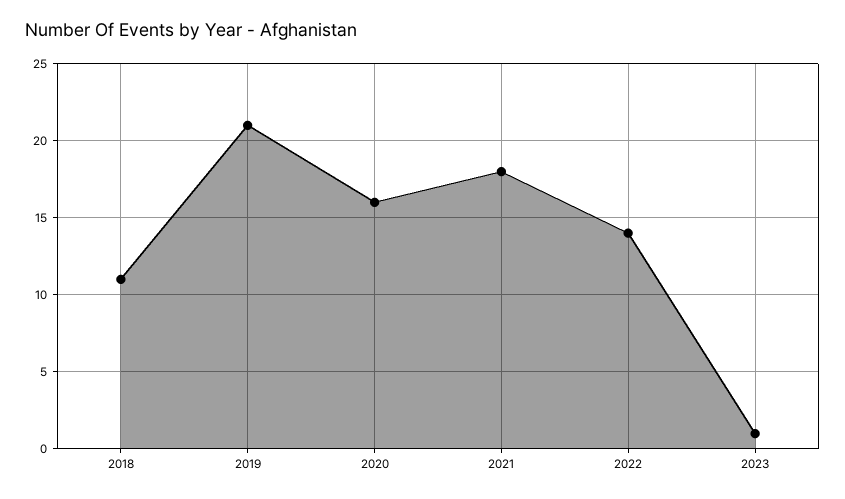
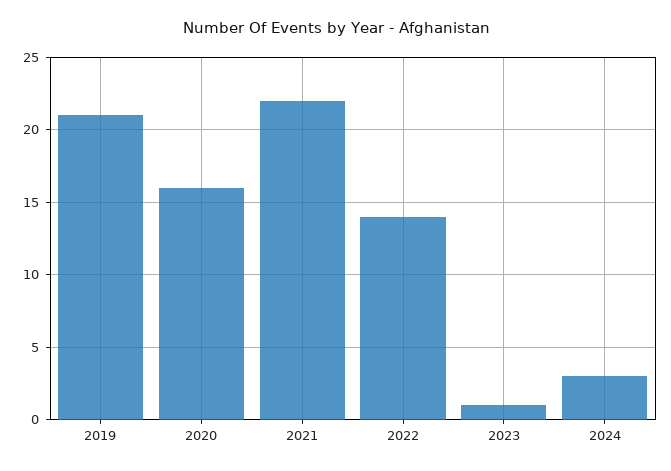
2018: 11 -> none
2021: 18 -> 22
2024: none -> 3

